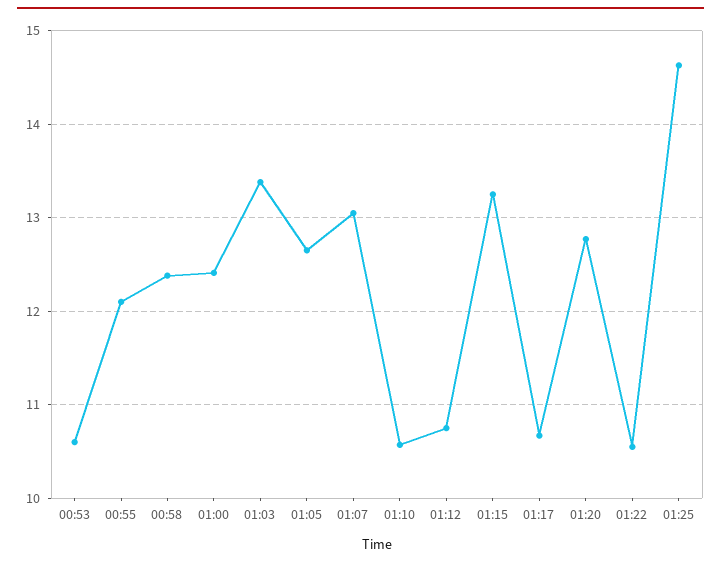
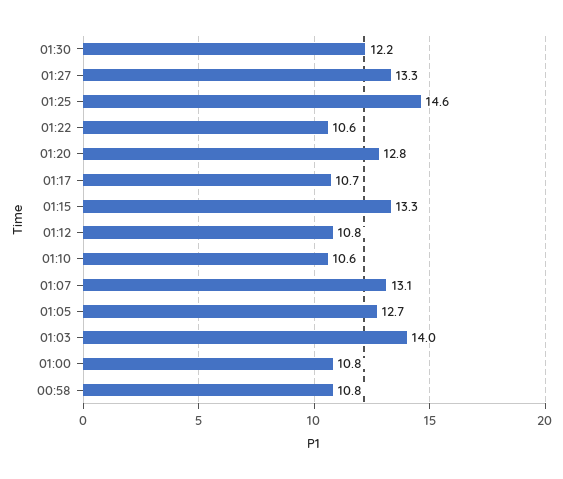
00:53: 10.6 -> none
00:55: 12.1 -> none
00:58: 12.4 -> 10.8
01:00: 12.4 -> 10.8
01:03: 13.4 -> 14
01:30: none -> 12.2
01:27: none -> 13.3

